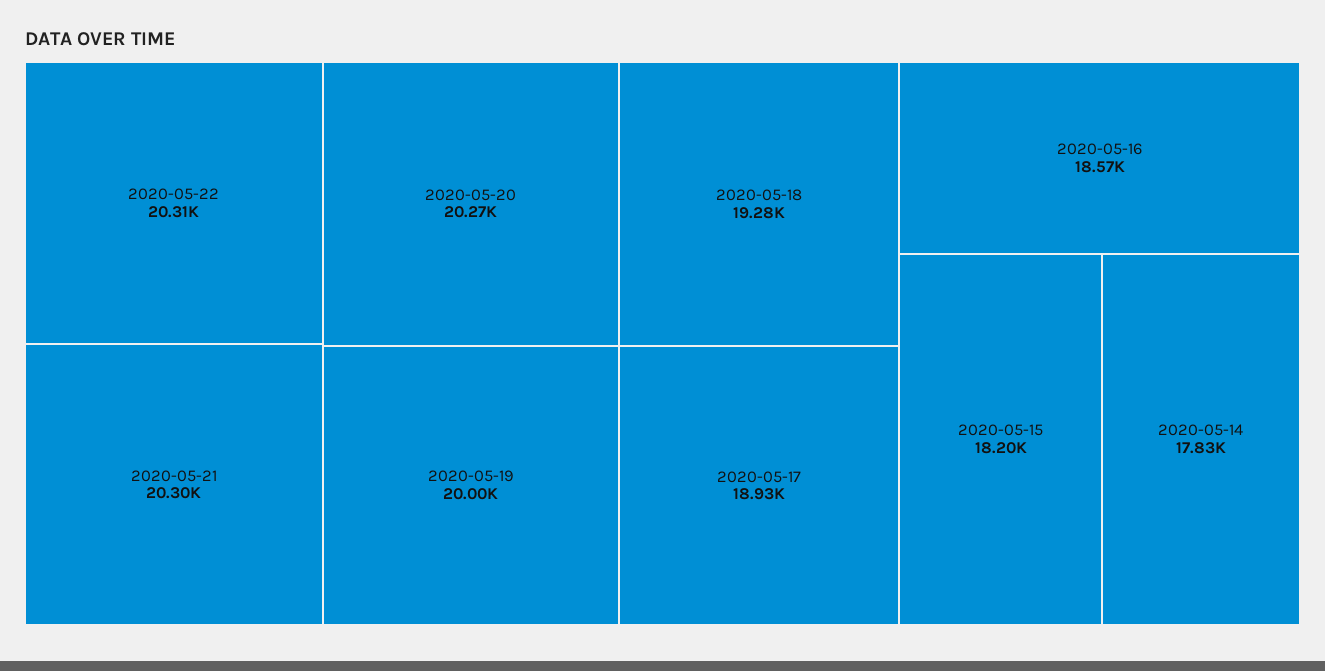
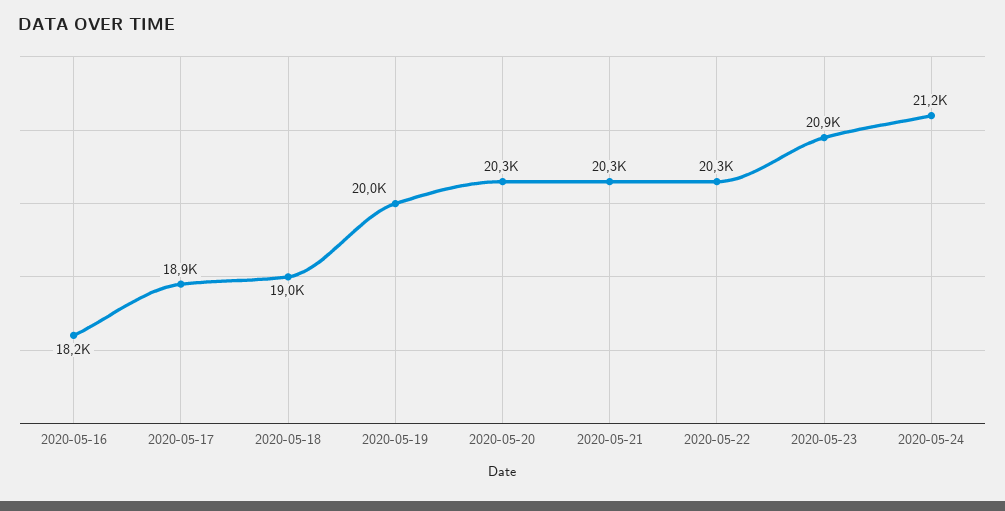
2020-05-18: 19280 -> 19000
2020-05-16: 18570 -> 18200
2020-05-15: 18200 -> none
2020-05-14: 17830 -> none
2020-05-23: none -> 20900
2020-05-24: none -> 21200

